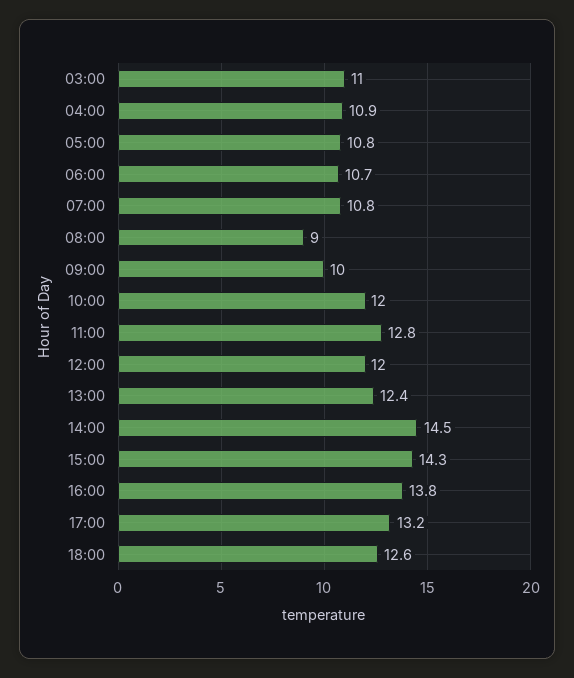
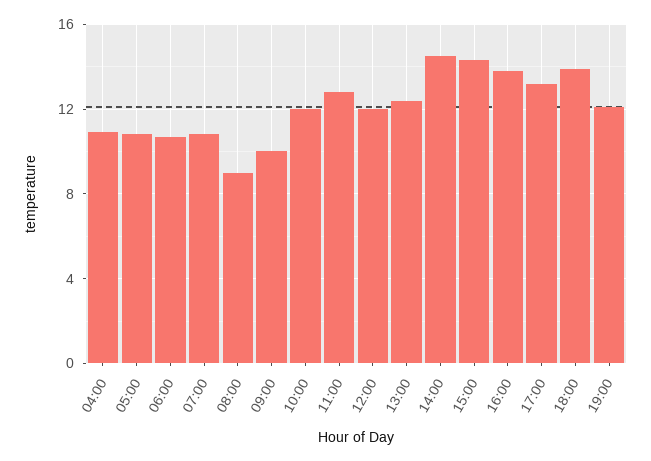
03:00: 11 -> none
18:00: 12.6 -> 14
19:00: none -> 12

